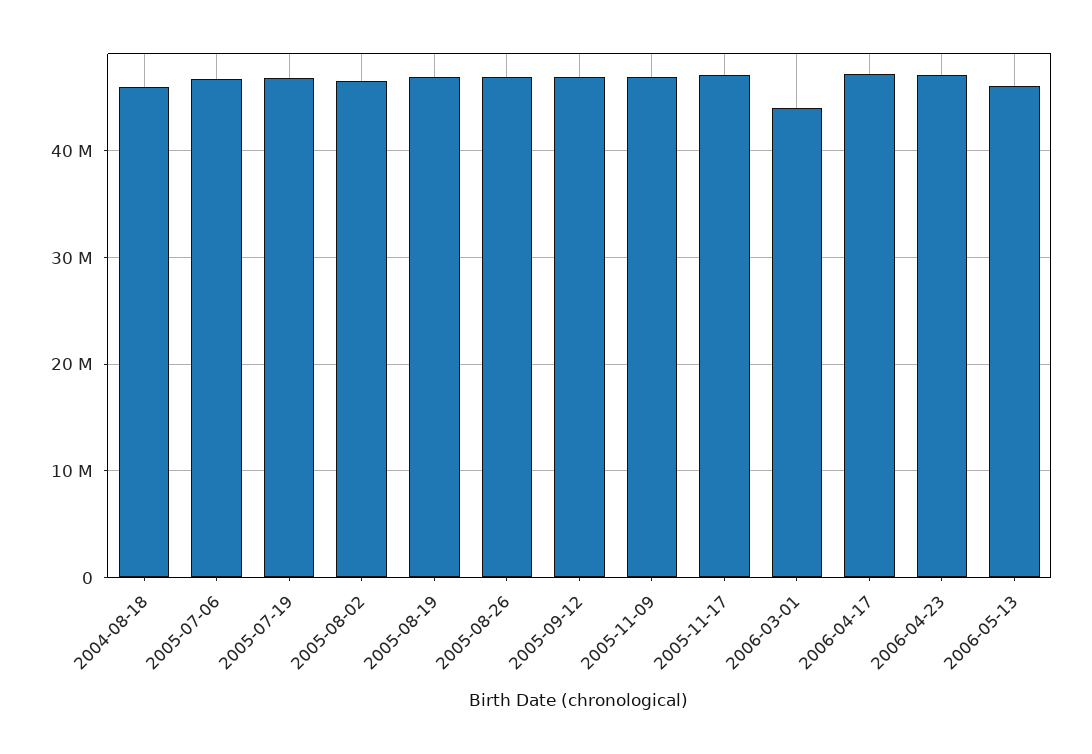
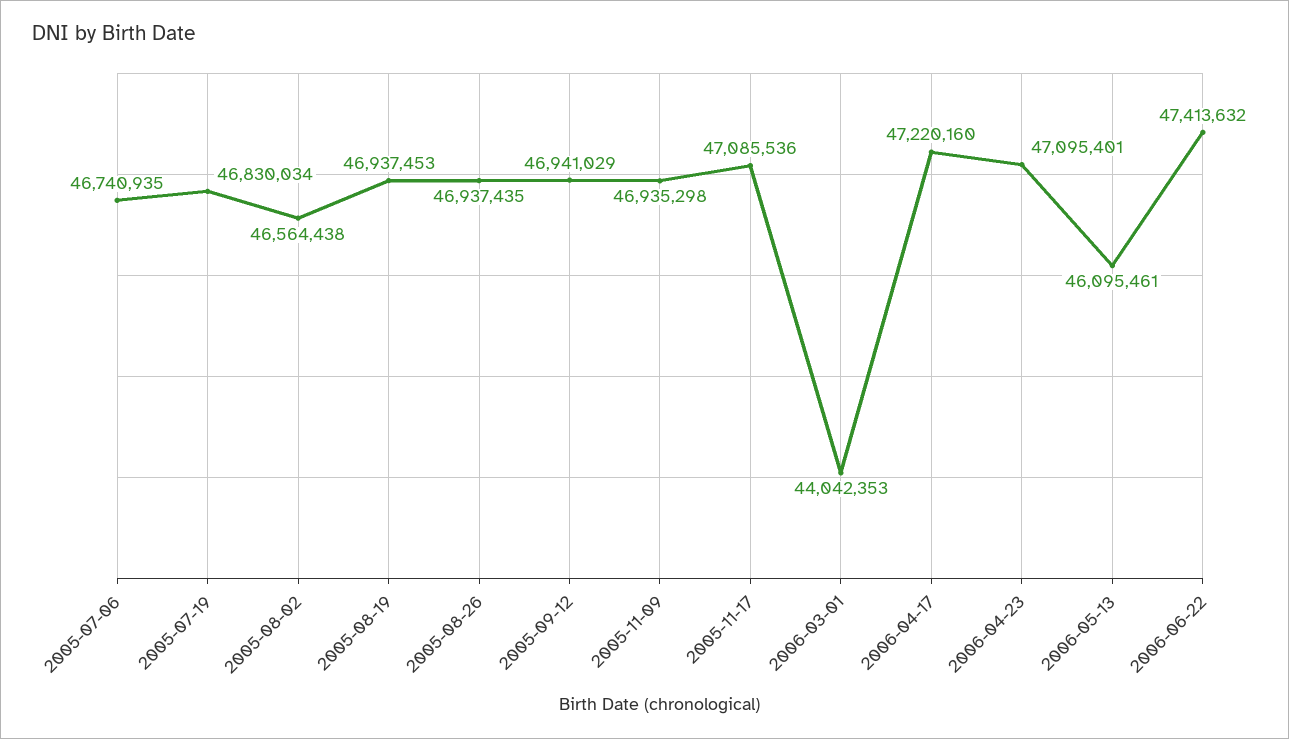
2004-08-18: 46000000 -> none
2006-06-22: none -> 47413632

